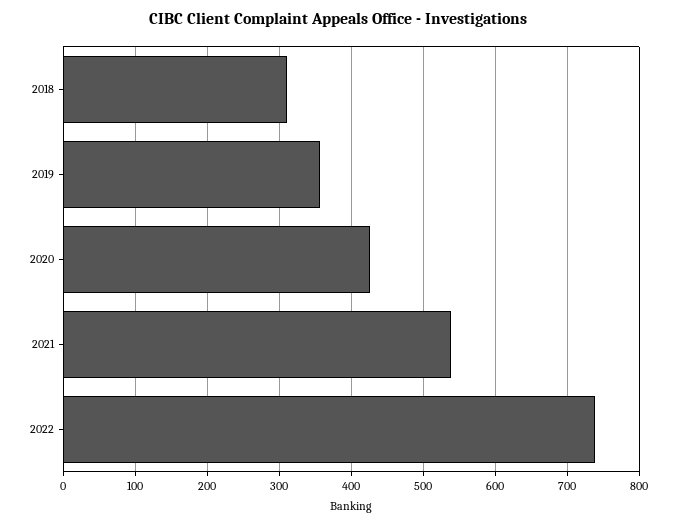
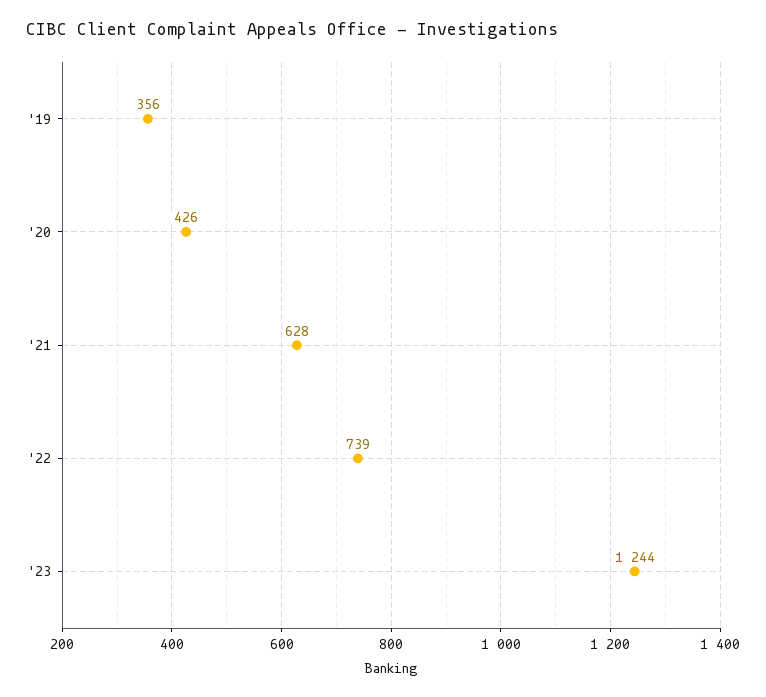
2018: 310 -> none
2021: 540 -> 628
'23: none -> 1244

